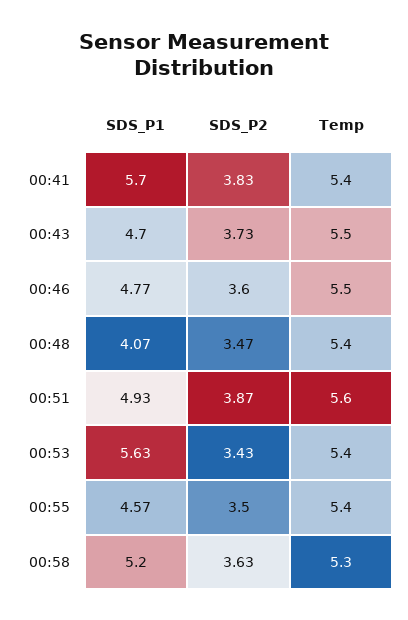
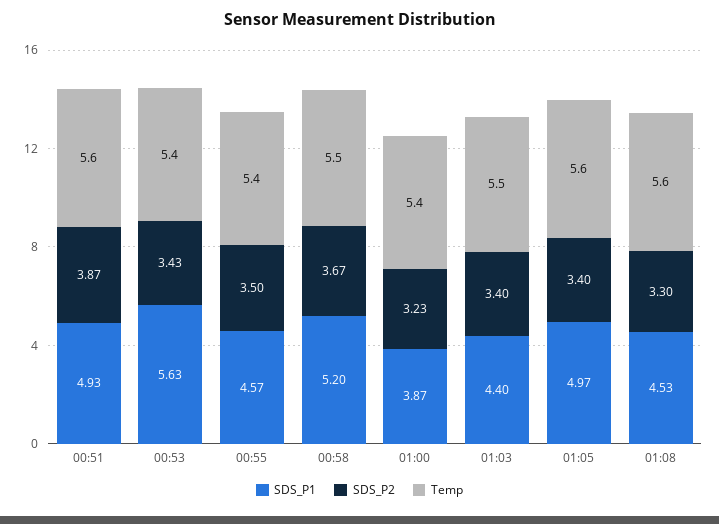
SDS_P1, 00:41: 5.7 -> none
SDS_P2, 00:41: 3.83 -> none
Temp, 00:41: 5.4 -> none
SDS_P1, 00:43: 4.7 -> none
SDS_P2, 00:43: 3.73 -> none
Temp, 00:43: 5.5 -> none
SDS_P1, 00:46: 4.77 -> none
SDS_P2, 00:46: 3.6 -> none
Temp, 00:46: 5.5 -> none
SDS_P1, 00:48: 4.07 -> none
SDS_P2, 00:48: 3.47 -> none
Temp, 00:48: 5.4 -> none
SDS_P2, 00:58: 3.63 -> 3.67
Temp, 00:58: 5.3 -> 5.5
SDS_P1, 01:00: none -> 3.87
SDS_P2, 01:00: none -> 3.23
Temp, 01:00: none -> 5.4
SDS_P1, 01:03: none -> 4.4
SDS_P2, 01:03: none -> 3.4
Temp, 01:03: none -> 5.5
SDS_P1, 01:05: none -> 4.97
SDS_P2, 01:05: none -> 3.4
Temp, 01:05: none -> 5.6
SDS_P1, 01:08: none -> 4.53
SDS_P2, 01:08: none -> 3.3
Temp, 01:08: none -> 5.6

